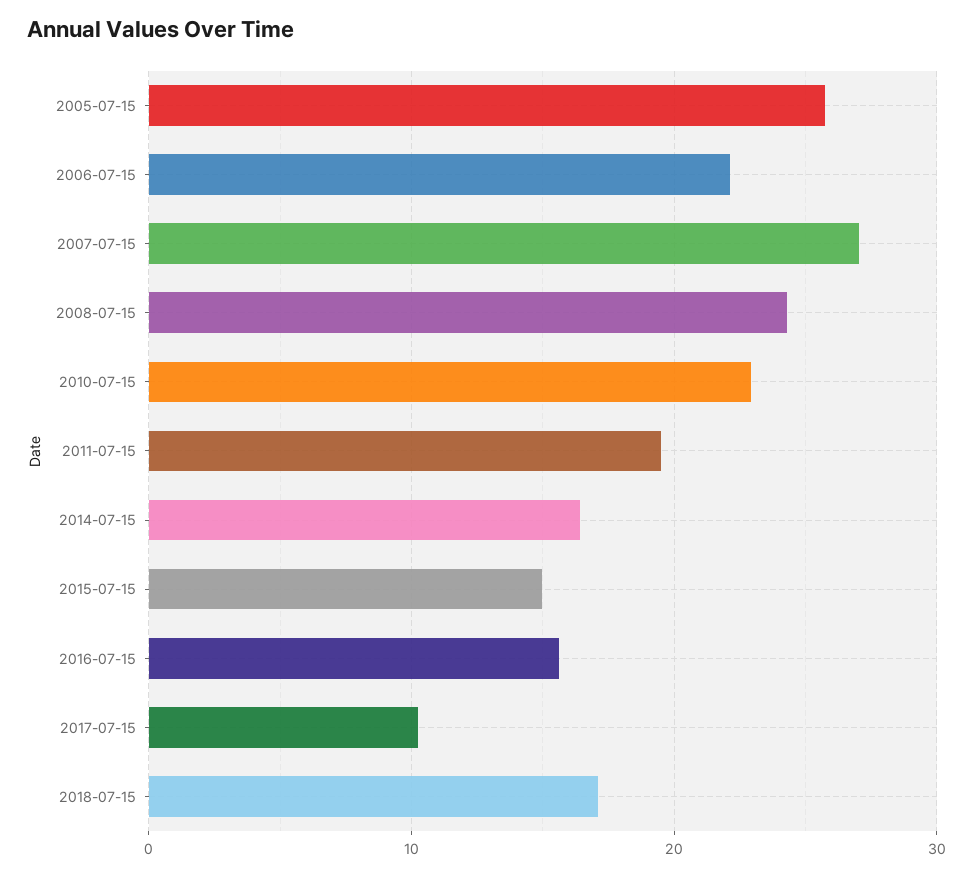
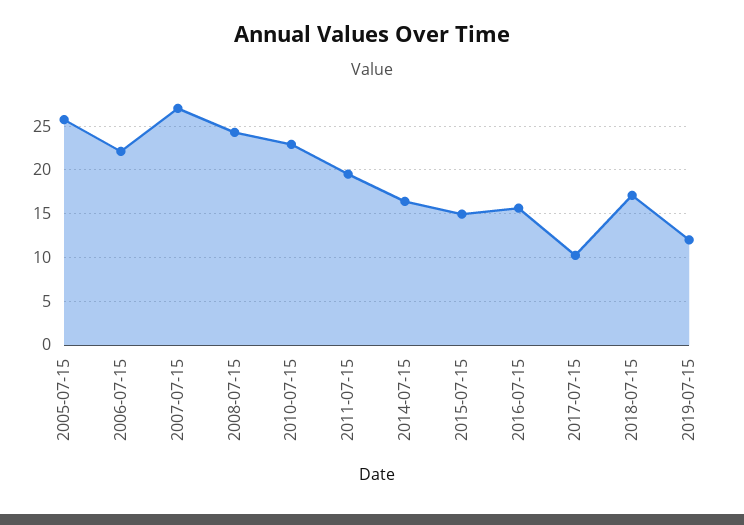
2019-07-15: none -> 12

